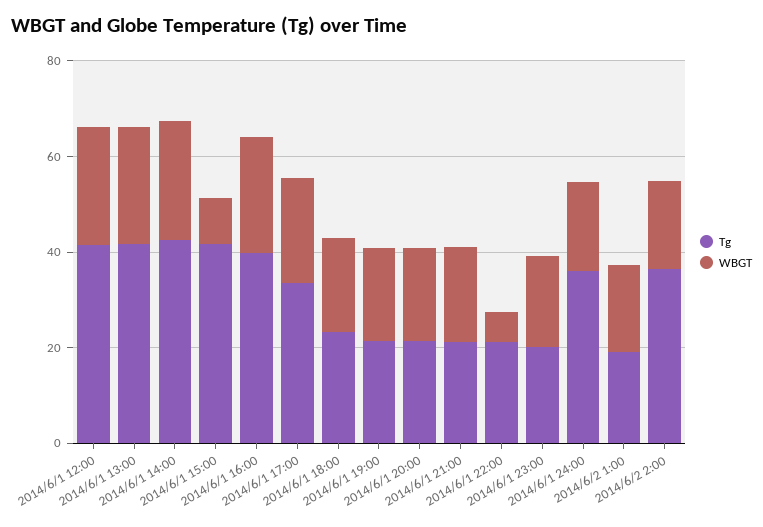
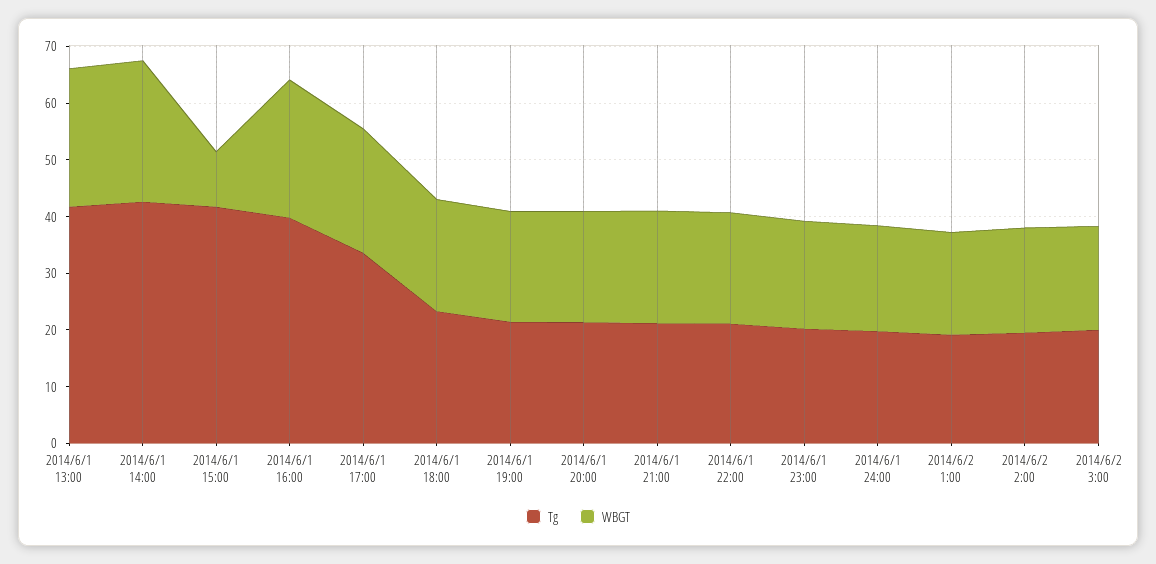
Tg, 2014/6/1 12:00: 40 -> none
WBGT, 2014/6/1 12:00: 25 -> none
WBGT, 2014/6/1 22:00: 5 -> 20
Tg, 2014/6/1 24:00: 35 -> 20
Tg, 2014/6/2 2:00: 35 -> 20
Tg, 2014/6/2 3:00: none -> 20
WBGT, 2014/6/2 3:00: none -> 18

